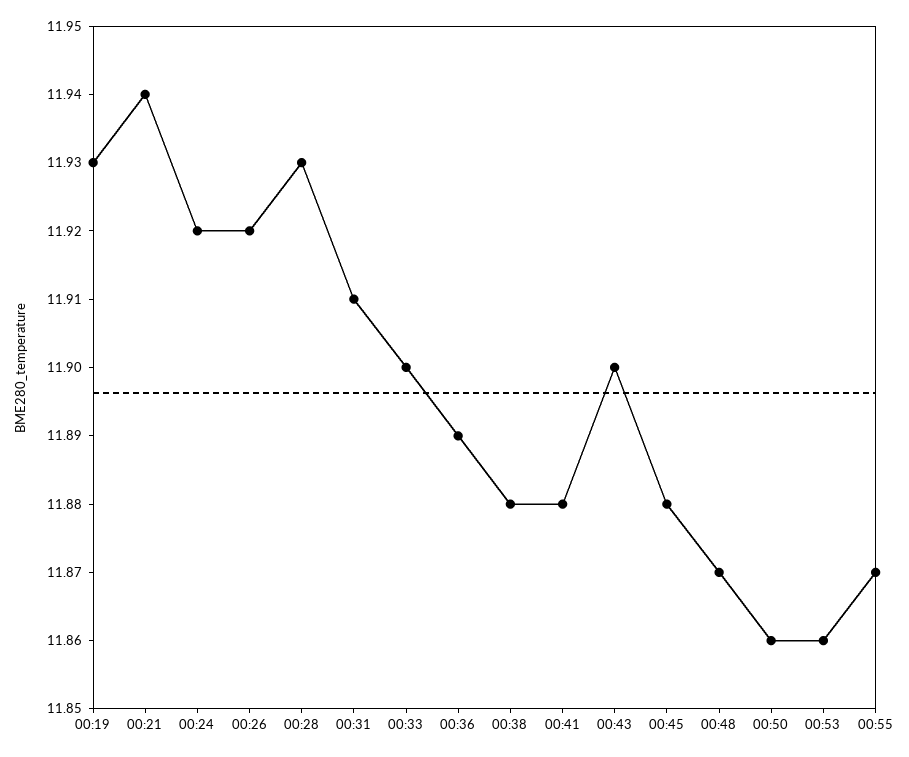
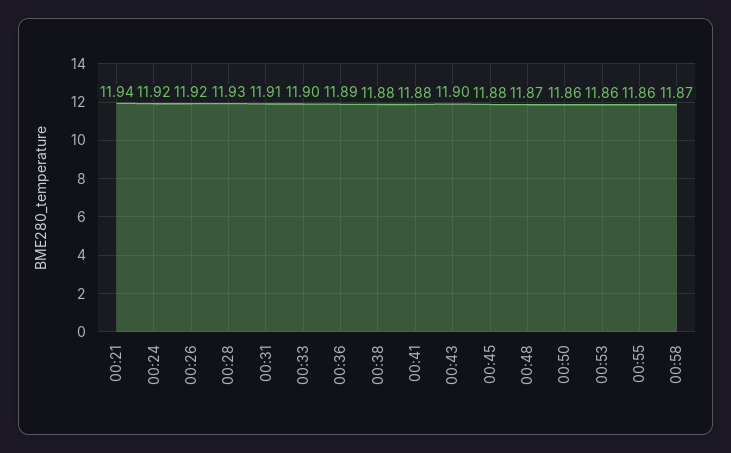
00:19: 11.93 -> none
00:55: 11.87 -> 11.86
00:58: none -> 11.87

